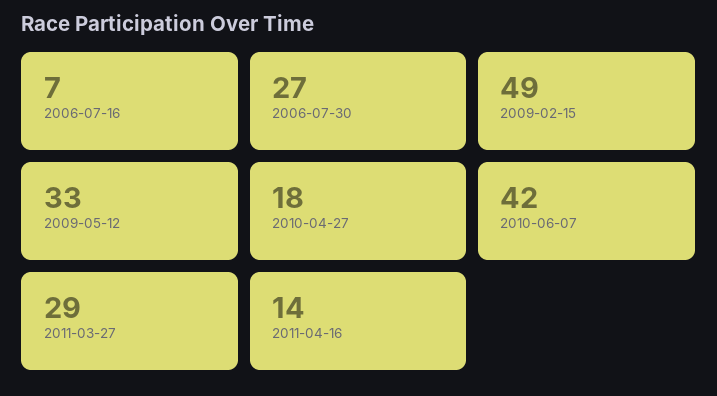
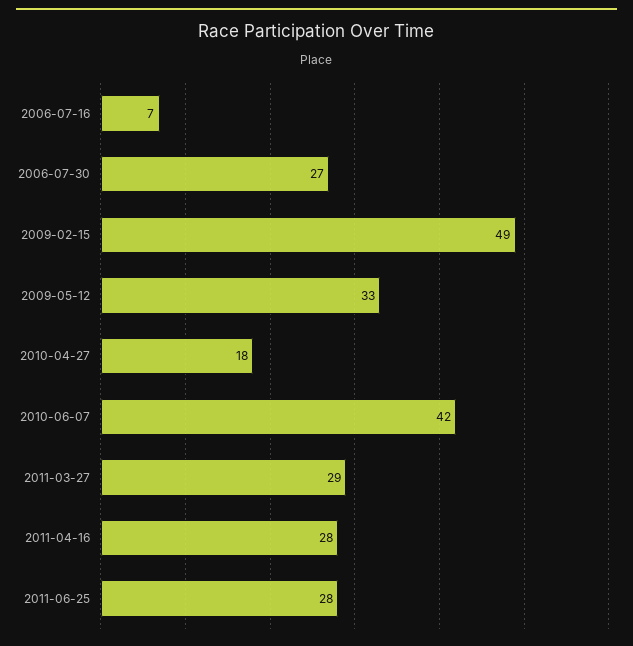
2011-04-16: 14 -> 28
2011-06-25: none -> 28

